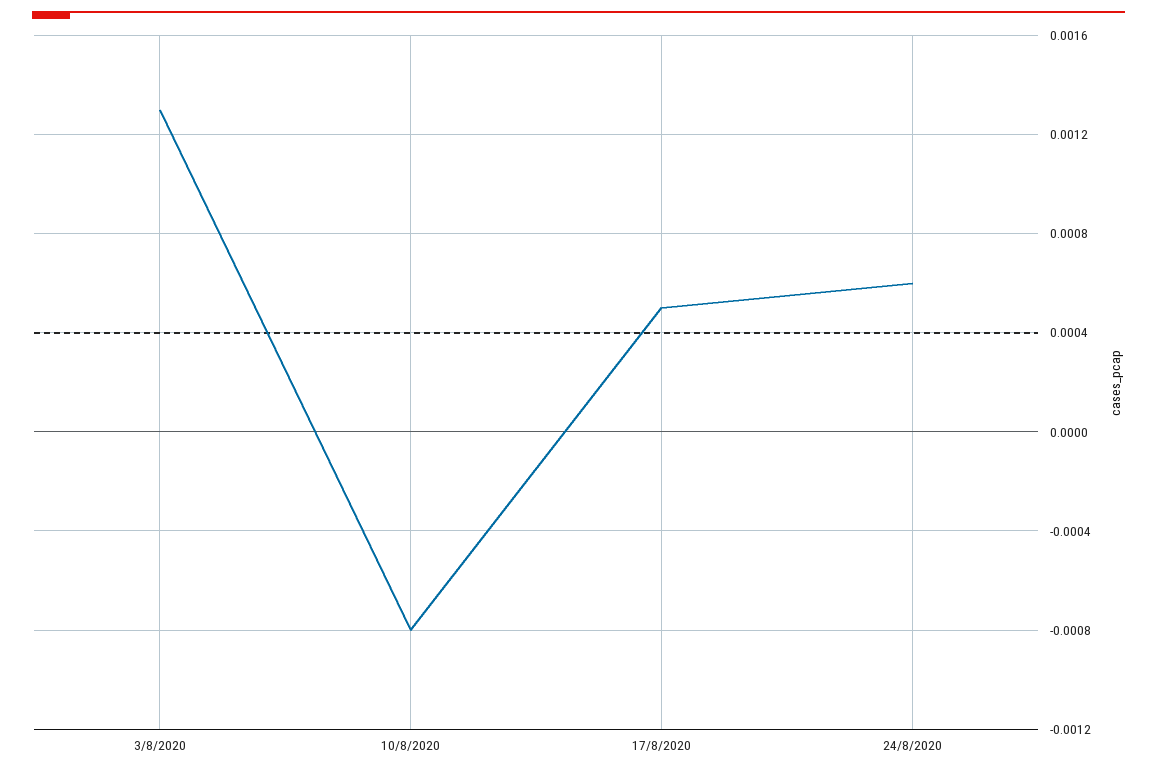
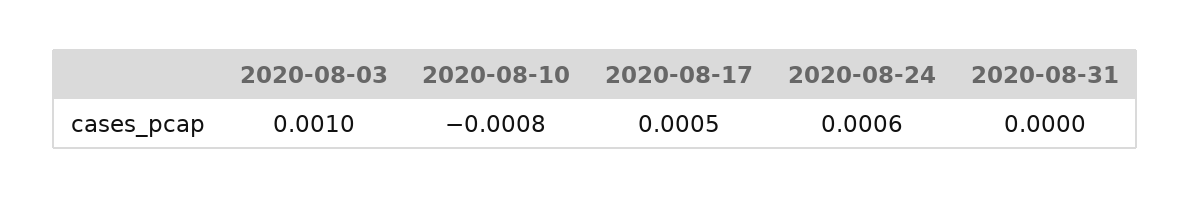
3/8/2020: 0.0013 -> 0.001
2020-08-31: none -> 0

